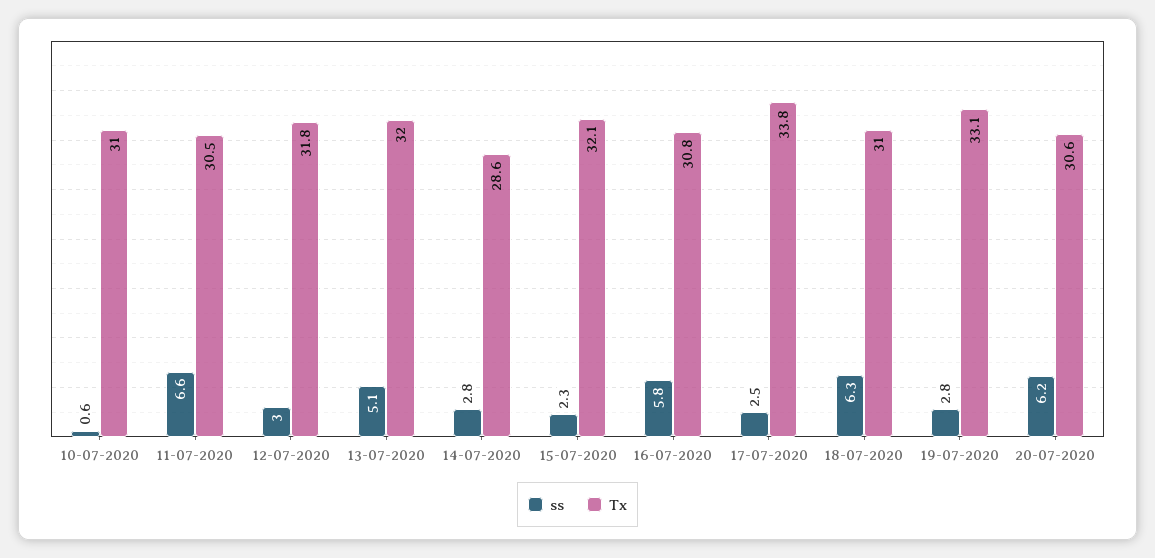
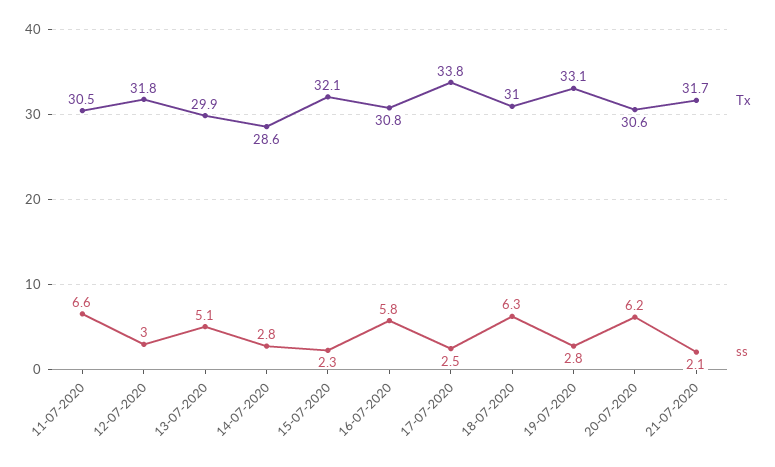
ss, 10-07-2020: 0.6 -> none
Tx, 10-07-2020: 31 -> none
Tx, 13-07-2020: 32 -> 29.9
Tx, 21-07-2020: none -> 31.7
ss, 21-07-2020: none -> 2.1

